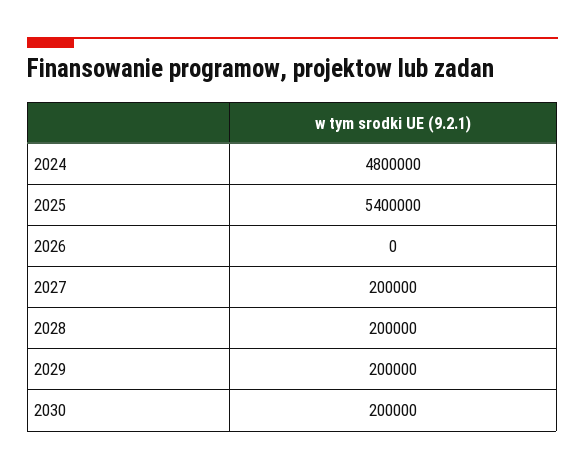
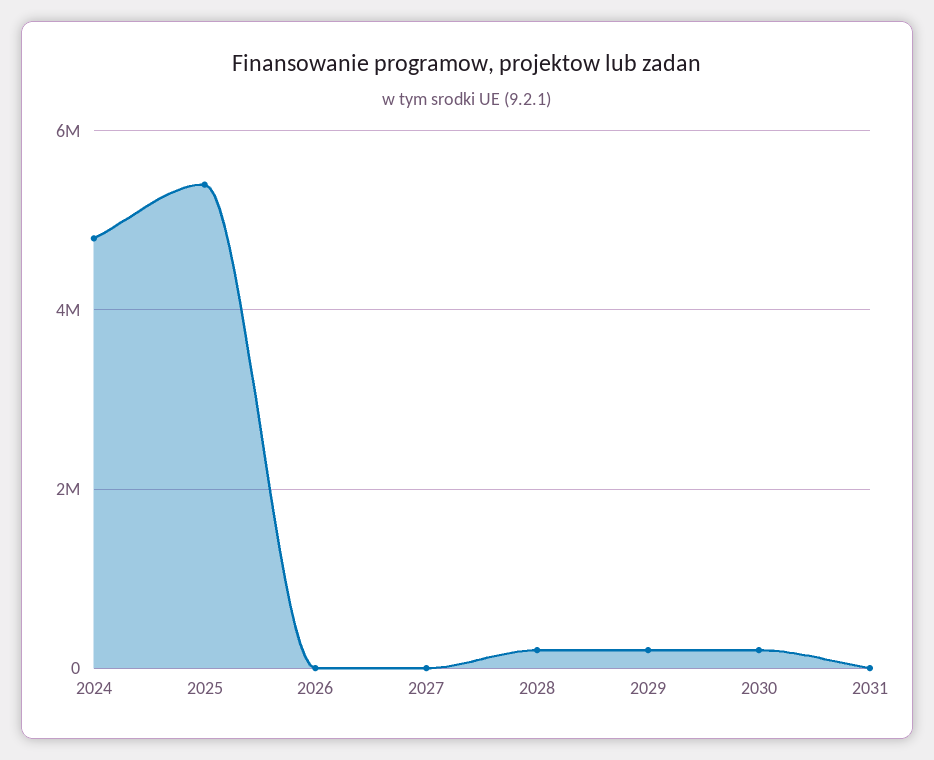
2027: 200000 -> 0
2031: none -> 0

